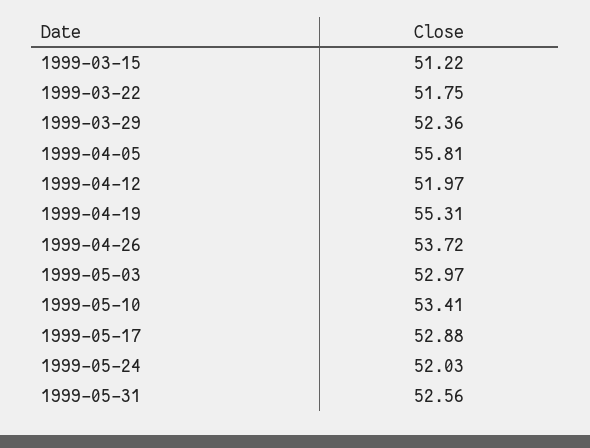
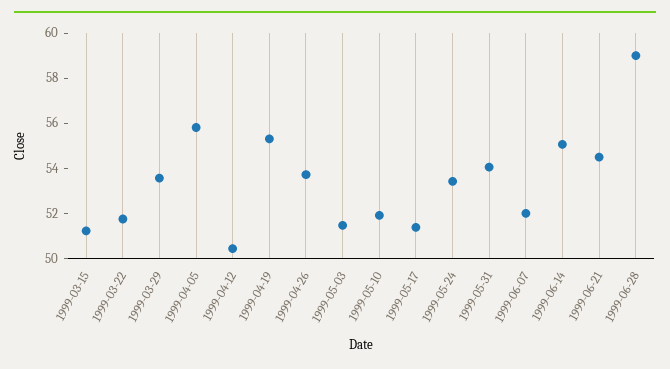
1999-03-29: 52.36 -> 53.5
1999-04-12: 51.97 -> 50.5
1999-05-03: 52.97 -> 51.5
1999-05-10: 53.41 -> 52
1999-05-17: 52.88 -> 51.5
1999-05-24: 52.03 -> 53.5
1999-05-31: 52.56 -> 54
1999-06-07: none -> 52
1999-06-14: none -> 55
1999-06-21: none -> 54.5
1999-06-28: none -> 59

